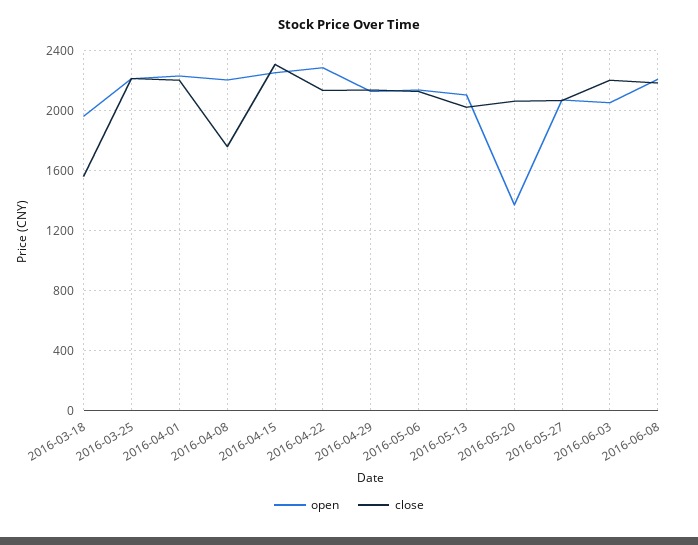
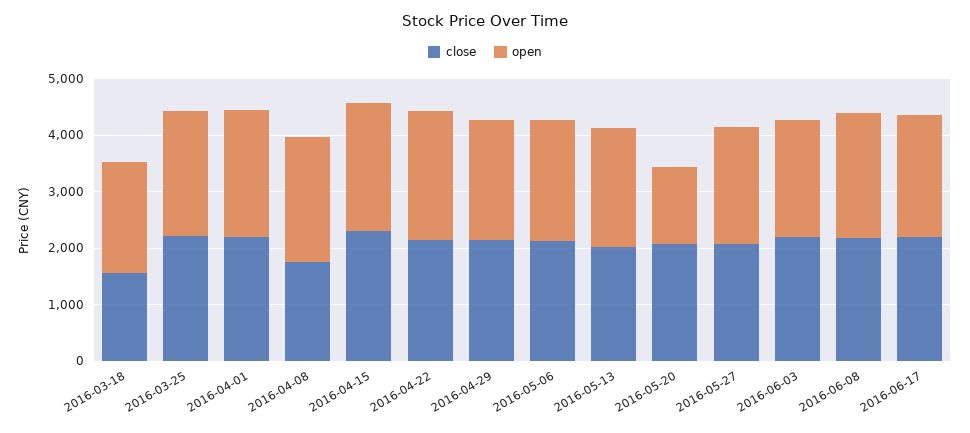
close, 2016-06-17: none -> 2200
open, 2016-06-17: none -> 2200

